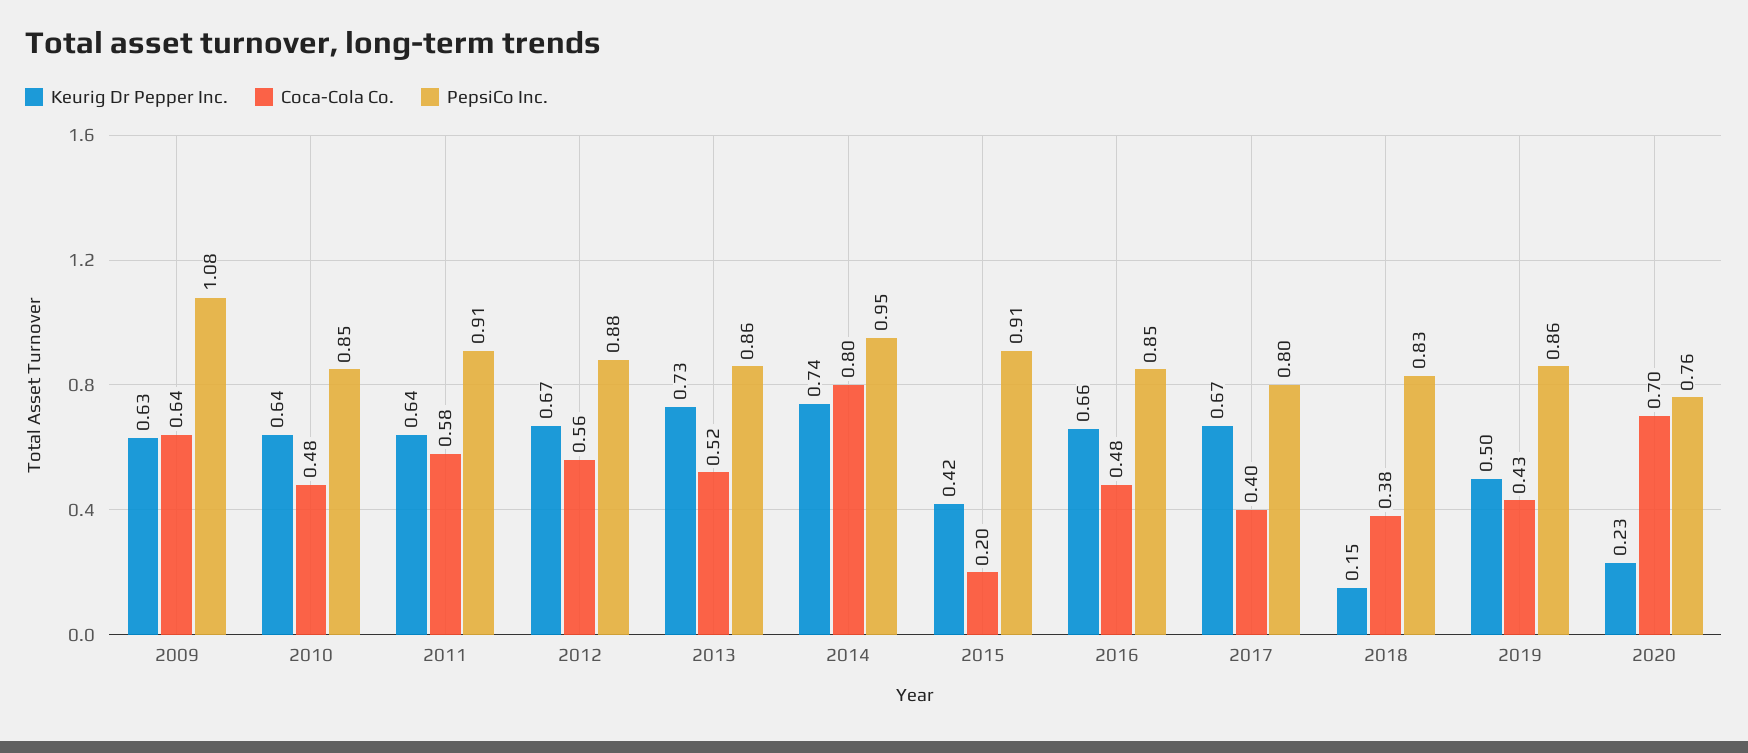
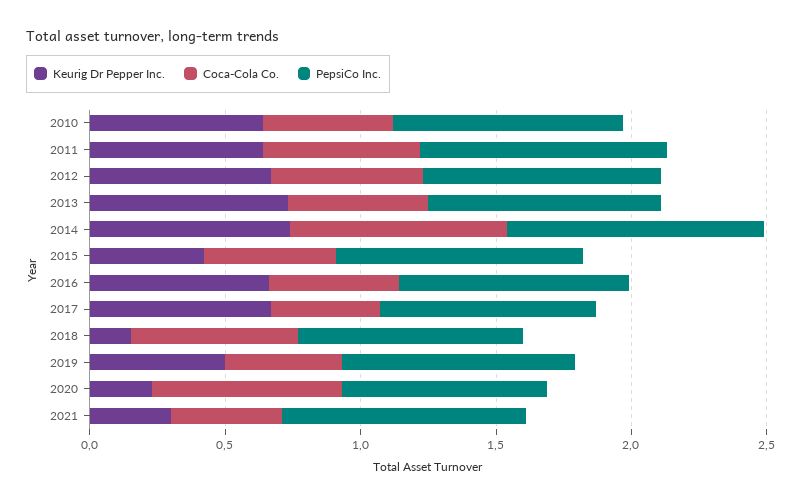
Keurig Dr Pepper Inc., 2009: 0.63 -> none
Coca-Cola Co., 2009: 0.64 -> none
PepsiCo Inc., 2009: 1.08 -> none
Coca-Cola Co., 2015: 0.2 -> 0.5
Coca-Cola Co., 2018: 0.38 -> 0.6
Keurig Dr Pepper Inc., 2021: none -> 0.3
Coca-Cola Co., 2021: none -> 0.4
PepsiCo Inc., 2021: none -> 0.9

